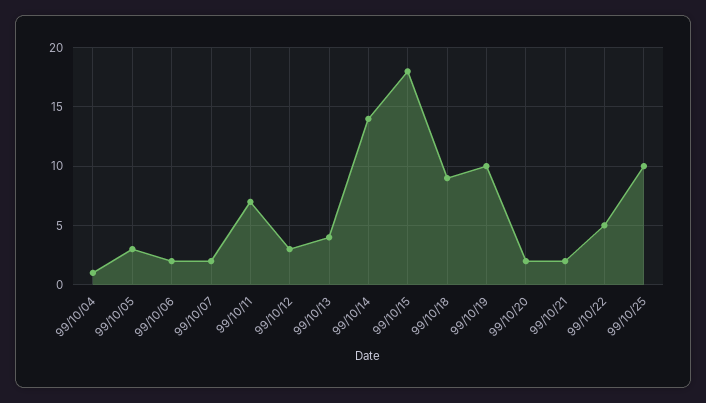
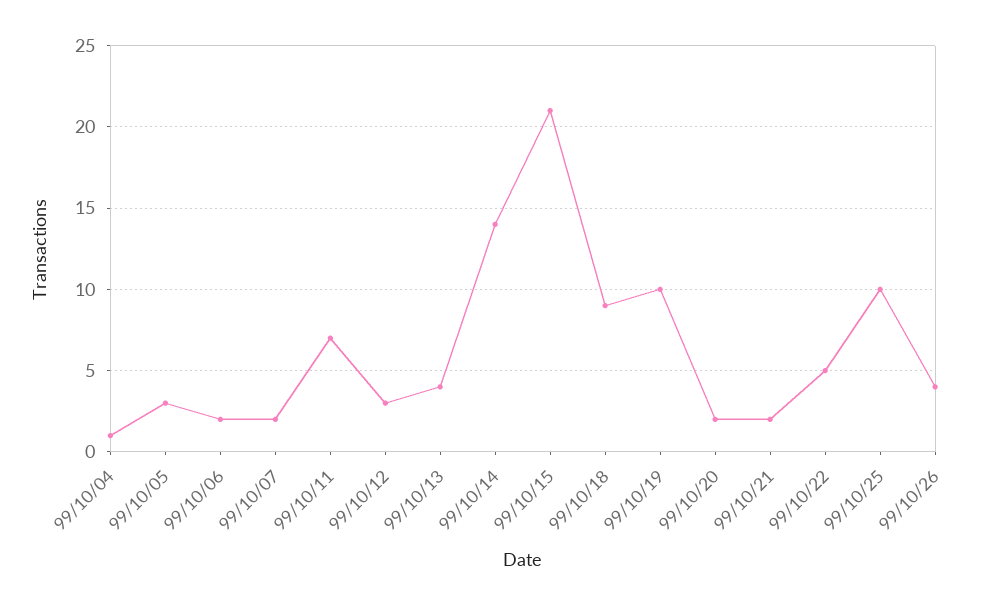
99/10/15: 18 -> 21
99/10/26: none -> 4

